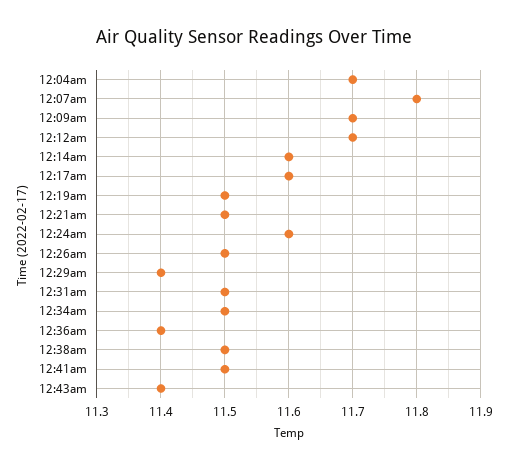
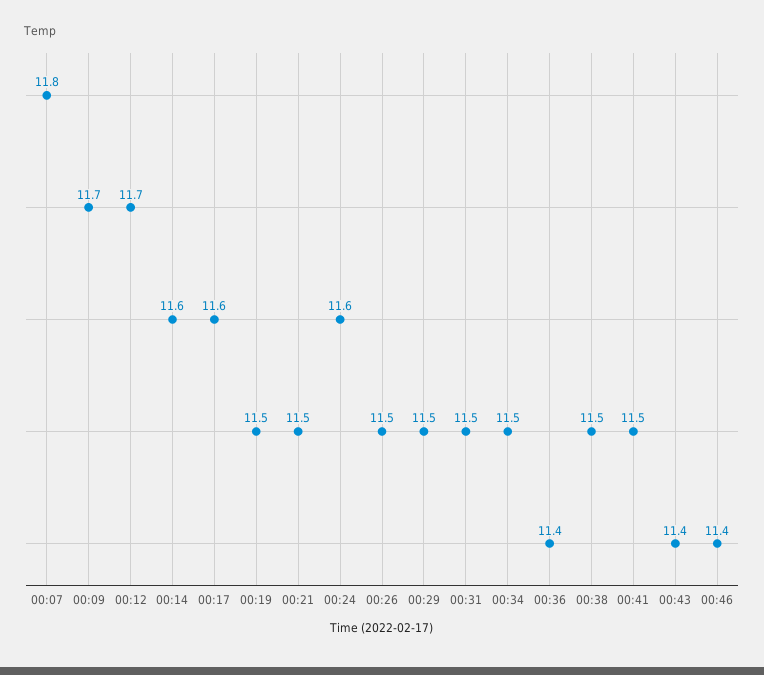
12:04am: 11.7 -> none
12:29am: 11.4 -> 11.5
00:46: none -> 11.4

